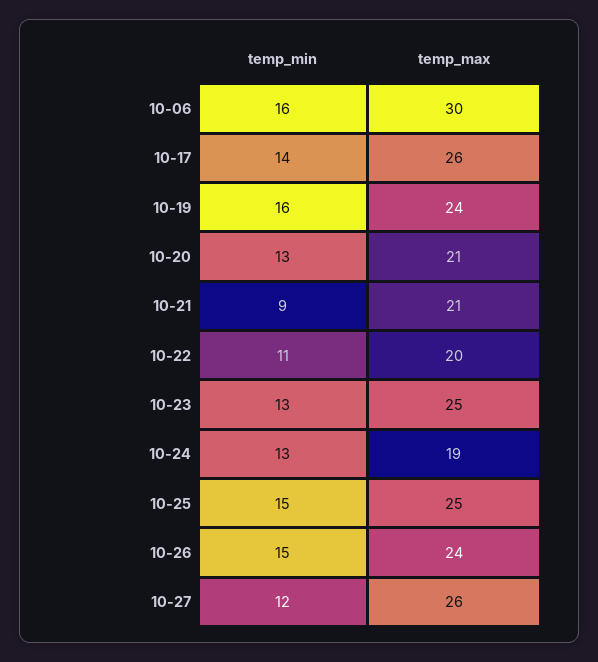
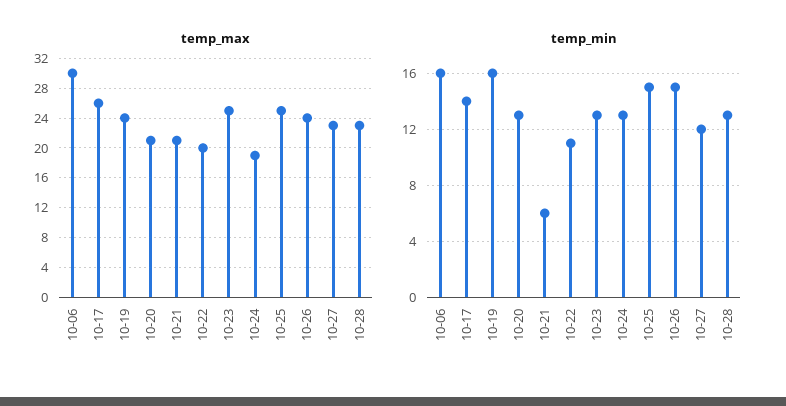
temp_min, 10-21: 9 -> 6
temp_max, 10-27: 26 -> 23
temp_max, 10-28: none -> 23
temp_min, 10-28: none -> 13

